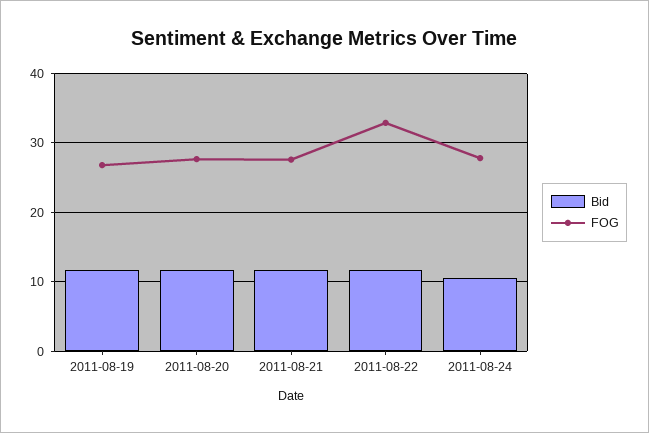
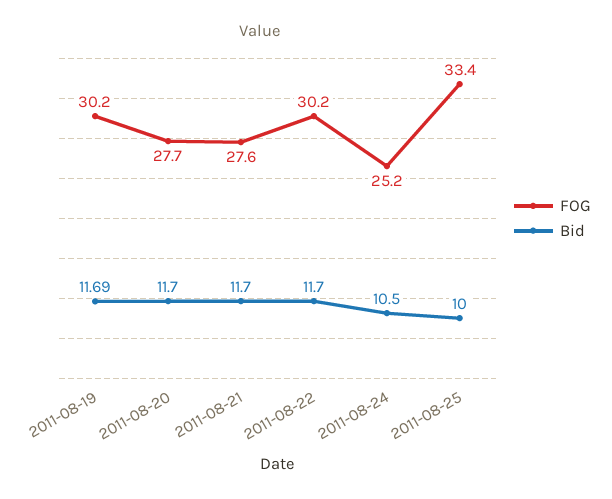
FOG, 2011-08-19: 27 -> 30.2
FOG, 2011-08-22: 33 -> 30.2
FOG, 2011-08-24: 28 -> 25.2
FOG, 2011-08-25: none -> 33.4
Bid, 2011-08-25: none -> 10

